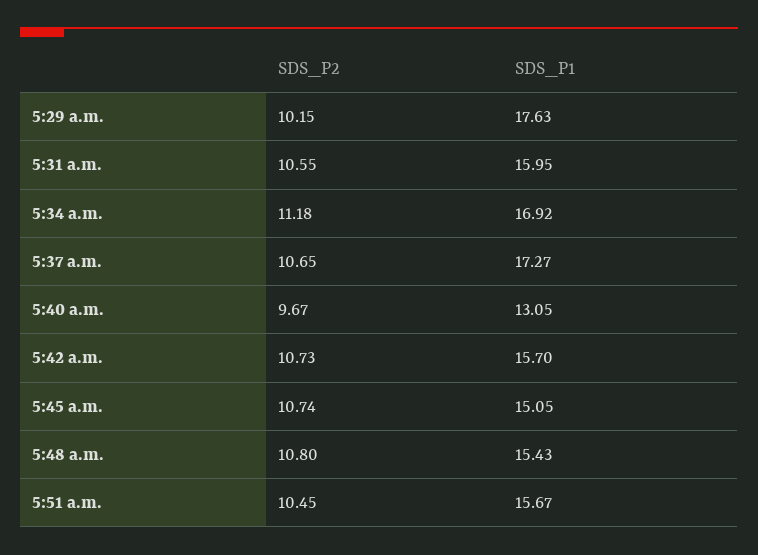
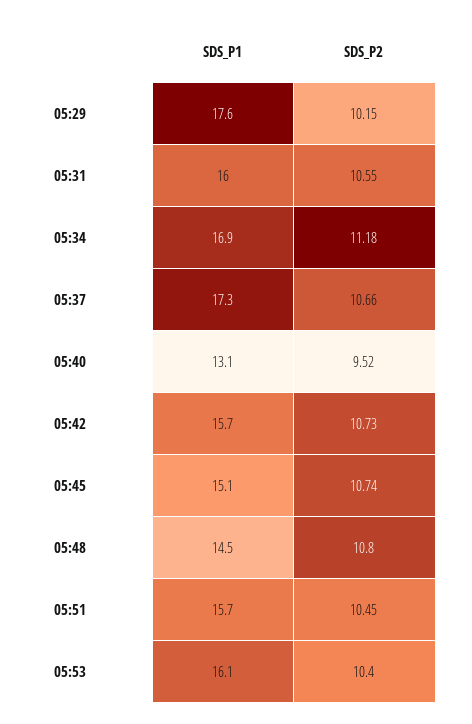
SDS_P2, 5:37 a.m.: 10.65 -> 10.66
SDS_P2, 5:40 a.m.: 9.67 -> 9.52
SDS_P1, 5:48 a.m.: 15.43 -> 14.5
SDS_P1, 05:53: none -> 16.1
SDS_P2, 05:53: none -> 10.4

